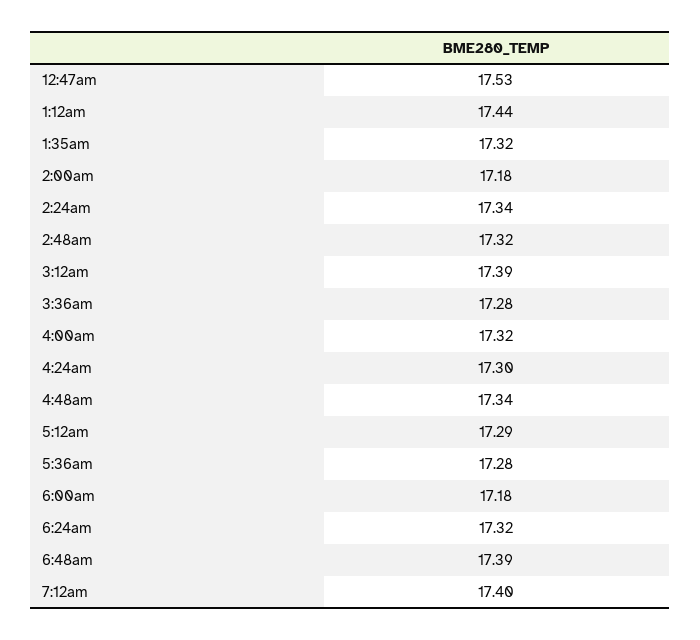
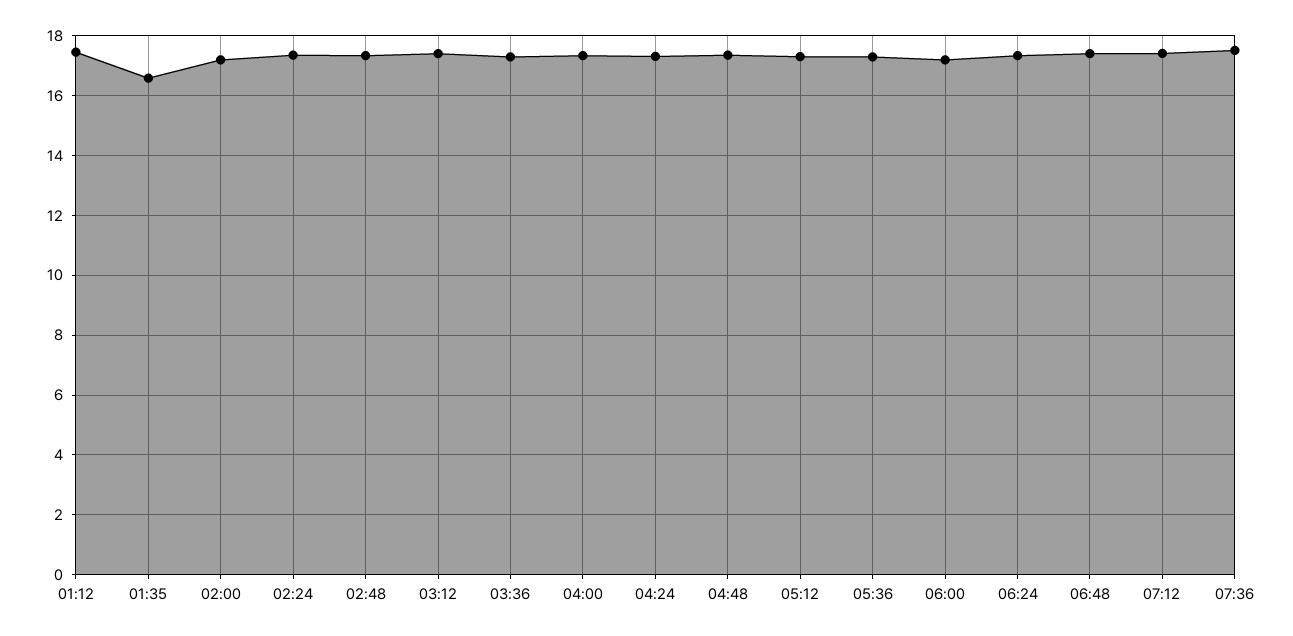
12:47am: 17.53 -> none
1:35am: 17.32 -> 16.5
07:36: none -> 17.5

